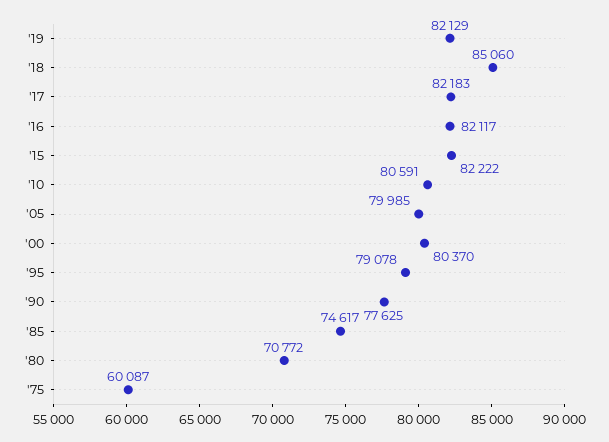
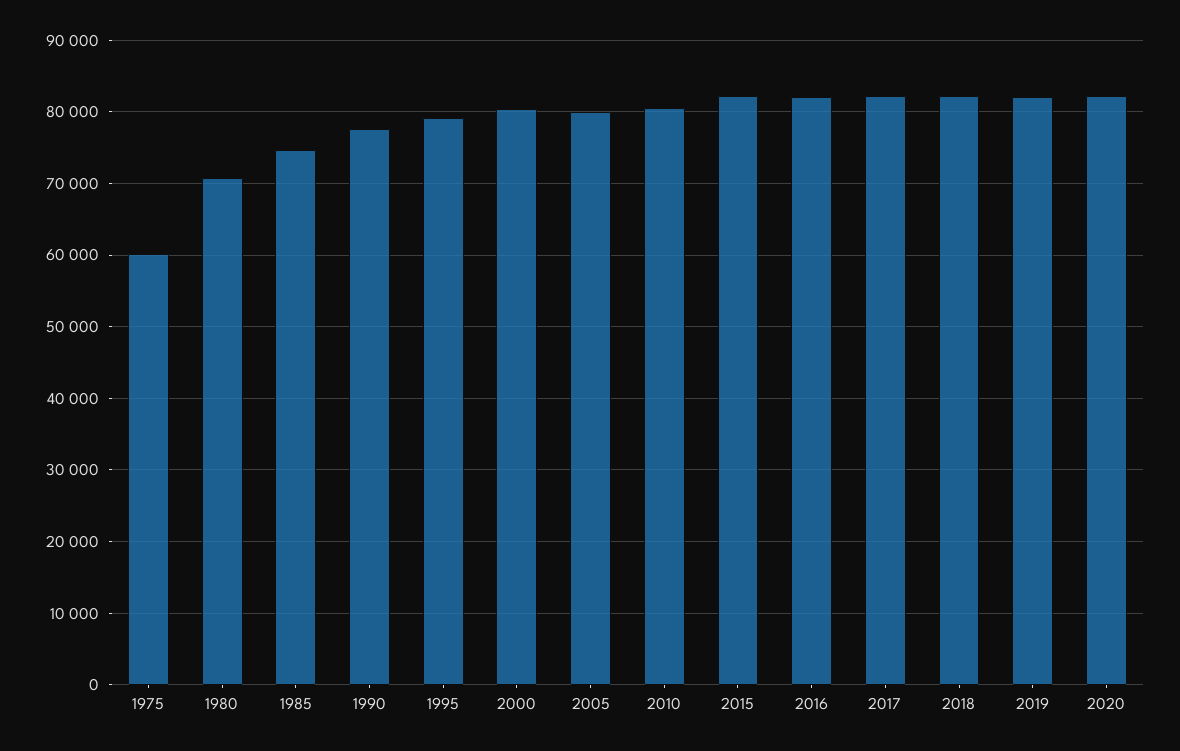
'18: 85060 -> 82000
2020: none -> 82000

